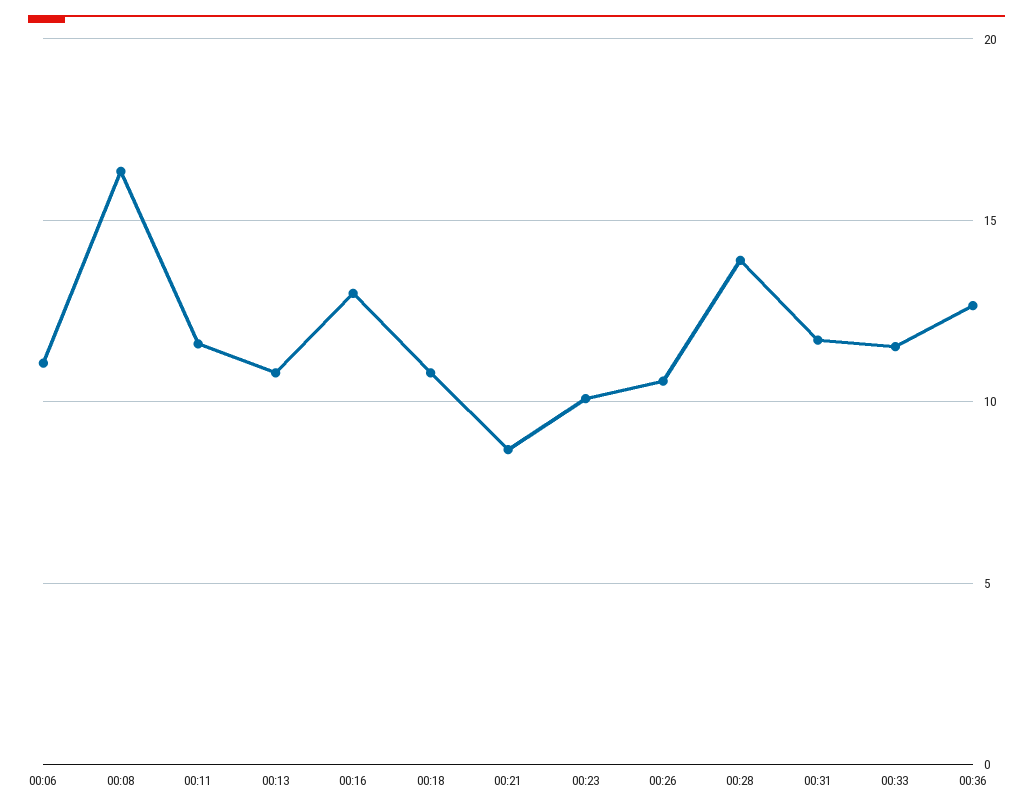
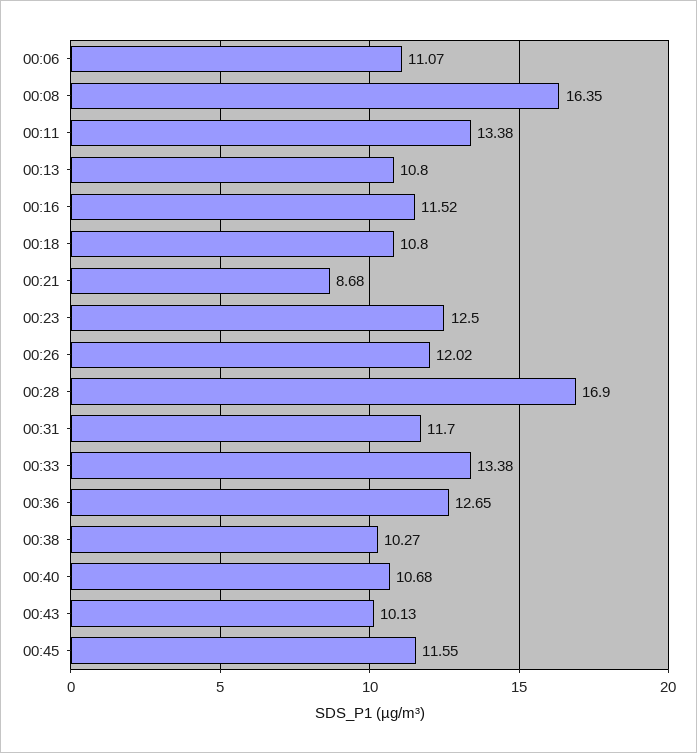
00:11: 11.5 -> 13.38
00:16: 13 -> 11.52
00:23: 10 -> 12.5
00:26: 10.5 -> 12.02
00:28: 14 -> 16.9
00:33: 11.5 -> 13.38
00:38: none -> 10.27
00:40: none -> 10.68
00:43: none -> 10.13
00:45: none -> 11.55

